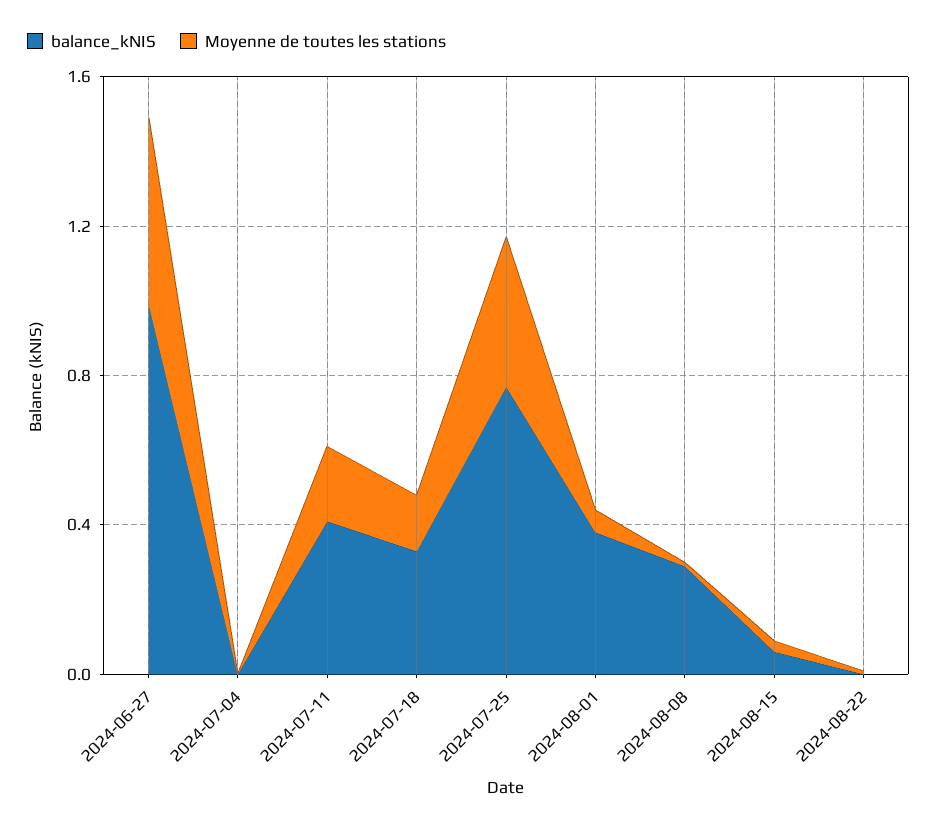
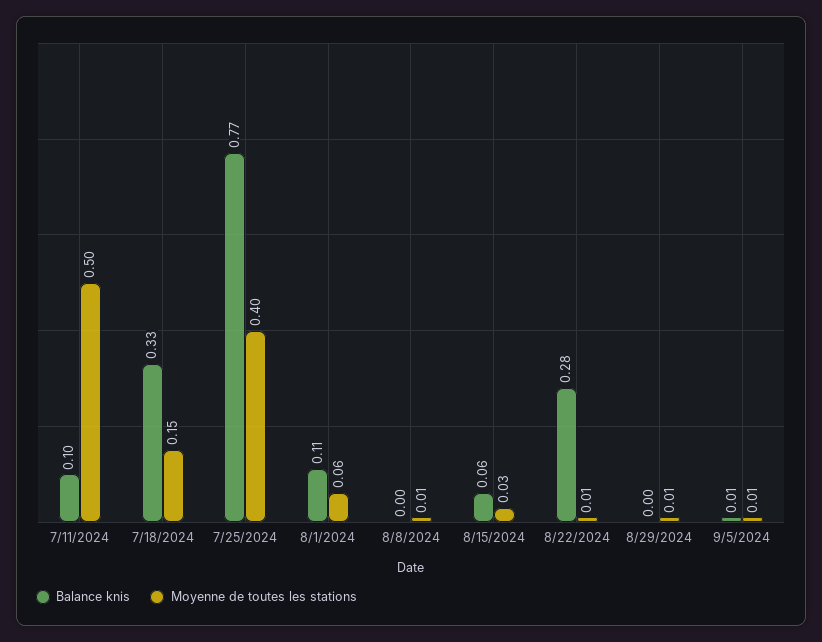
balance_kNIS, 2024-06-27: 1 -> none
Moyenne de toutes les stations, 2024-06-27: 0.5 -> none
balance_kNIS, 2024-07-04: 0 -> none
Moyenne de toutes les stations, 2024-07-04: 0 -> none
balance_kNIS, 2024-07-11: 0.4 -> 0.1
Moyenne de toutes les stations, 2024-07-11: 0.2 -> 0.5
balance_kNIS, 2024-08-01: 0.4 -> 0.11
balance_kNIS, 2024-08-08: 0.3 -> 0
balance_kNIS, 2024-08-22: 0 -> 0.28
balance_kNIS, 8/29/2024: none -> 0
Moyenne de toutes les stations, 8/29/2024: none -> 0.01
balance_kNIS, 9/5/2024: none -> 0.01
Moyenne de toutes les stations, 9/5/2024: none -> 0.01

